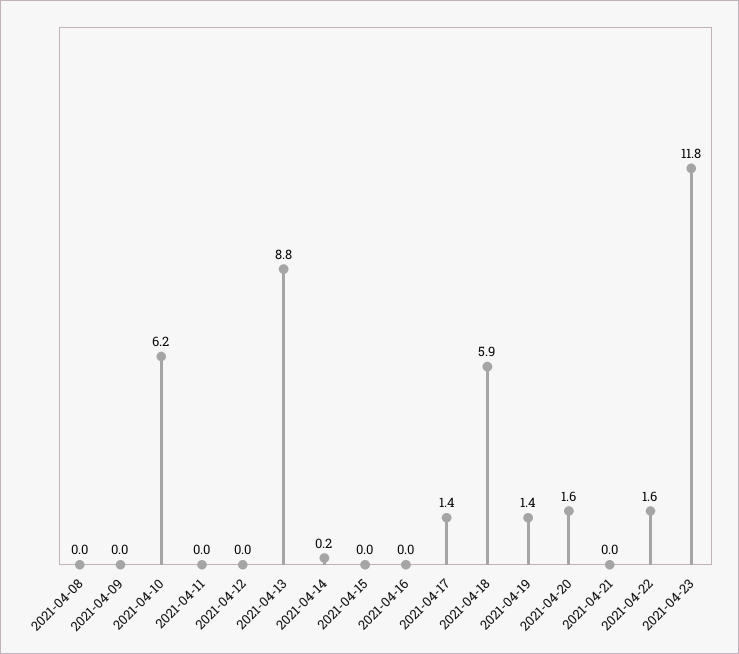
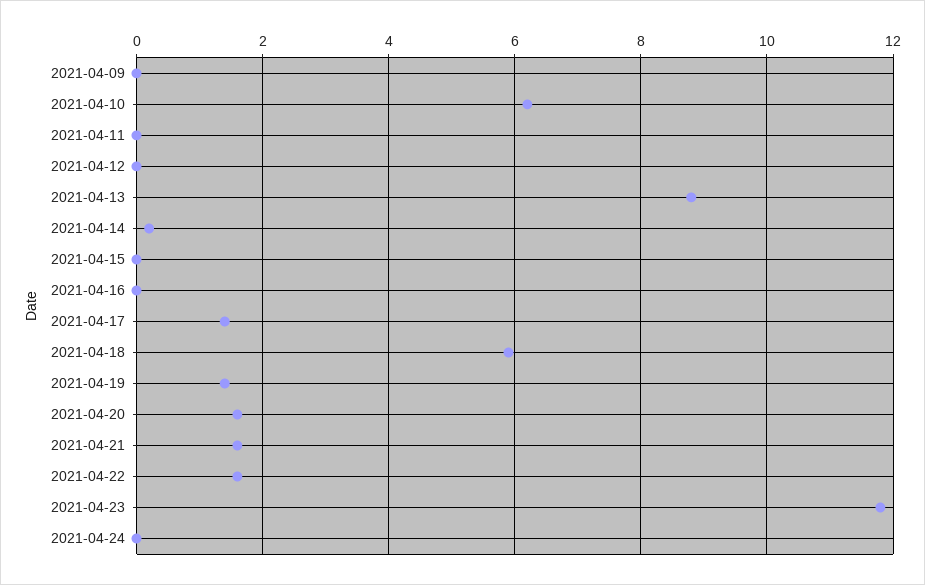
2021-04-08: 0 -> none
2021-04-21: 0 -> 1.5
2021-04-24: none -> 0

